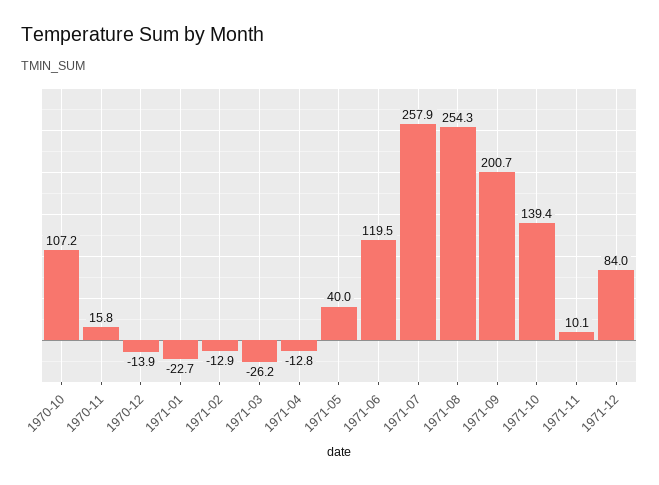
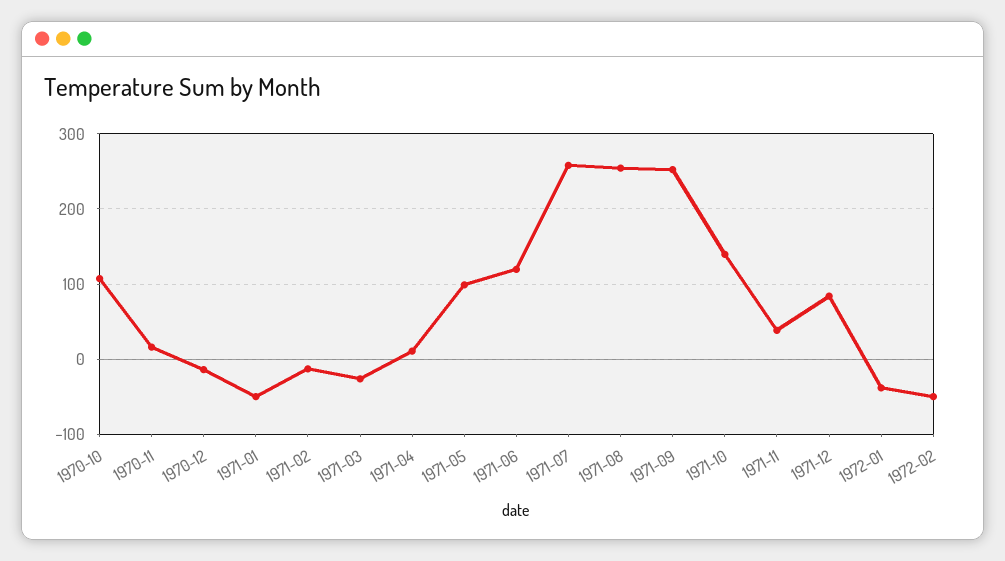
1971-01: -22.7 -> -50
1971-04: -12.8 -> 10
1971-05: 40 -> 100
1971-09: 200.7 -> 250
1971-11: 10.1 -> 40
1972-01: none -> -40
1972-02: none -> -50

